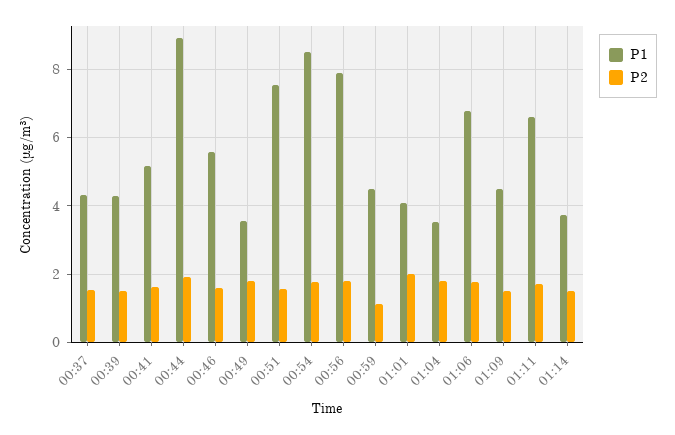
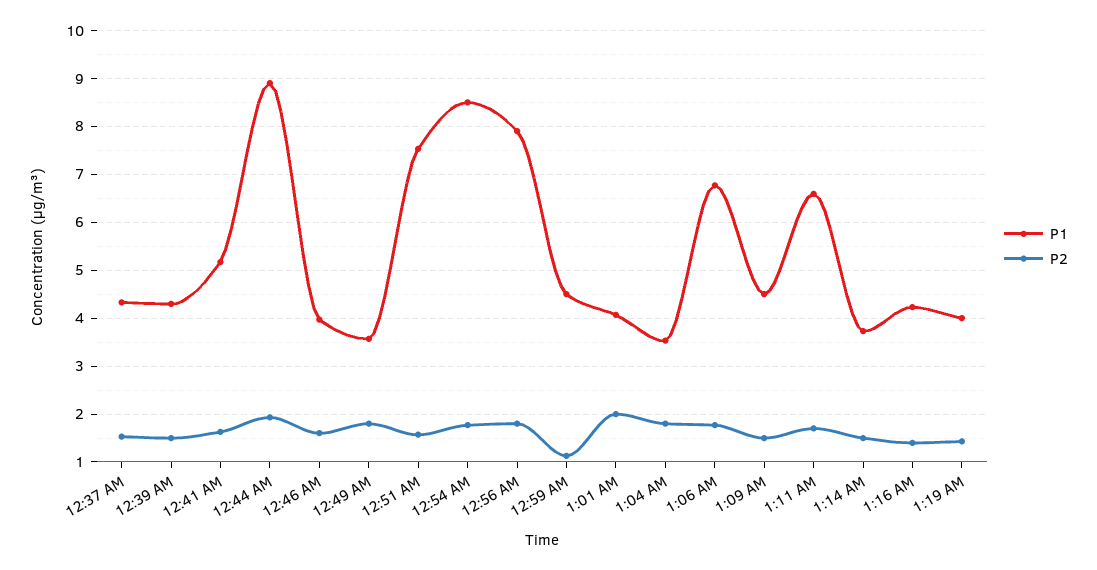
P1, 00:46: 5.6 -> 4
P1, 1:16 AM: none -> 4.2
P2, 1:16 AM: none -> 1.4
P1, 1:19 AM: none -> 4
P2, 1:19 AM: none -> 1.4

